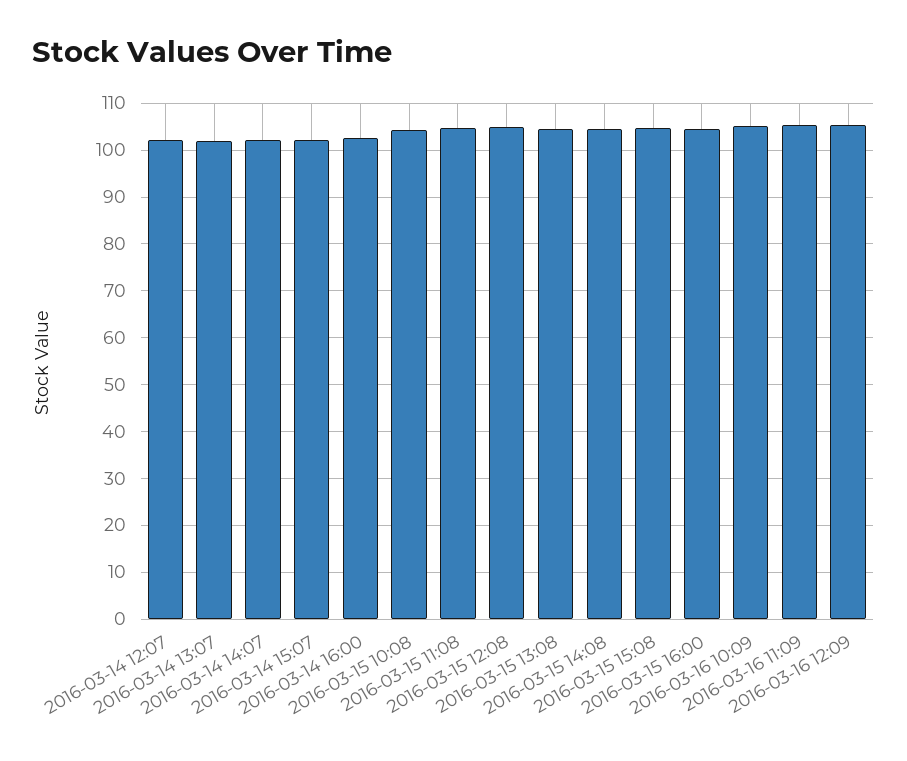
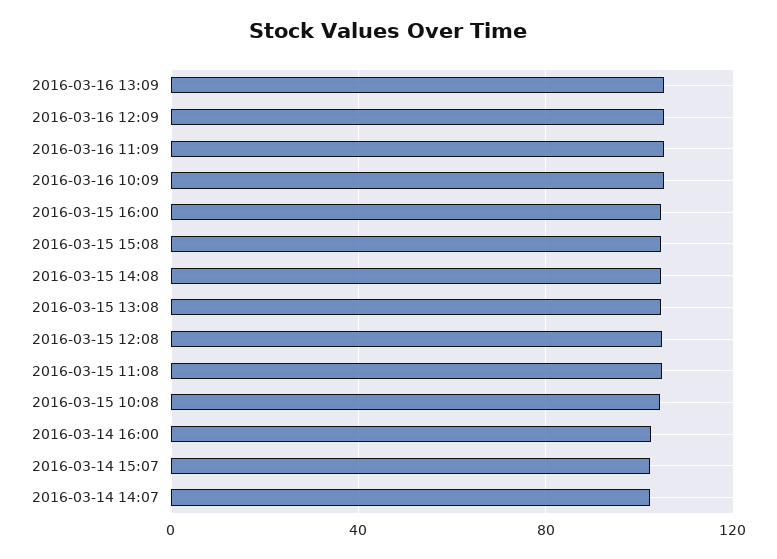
2016-03-14 12:07: 102 -> none
2016-03-14 13:07: 102 -> none
2016-03-16 13:09: none -> 105

